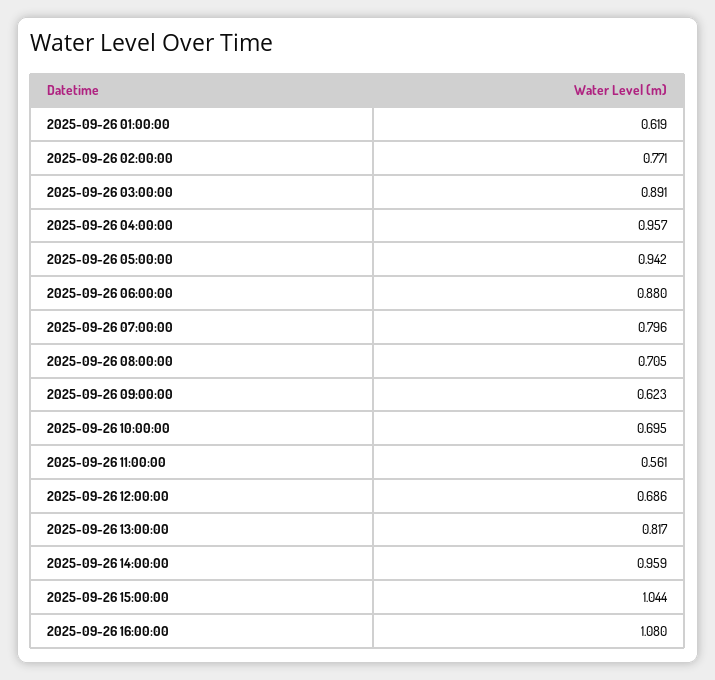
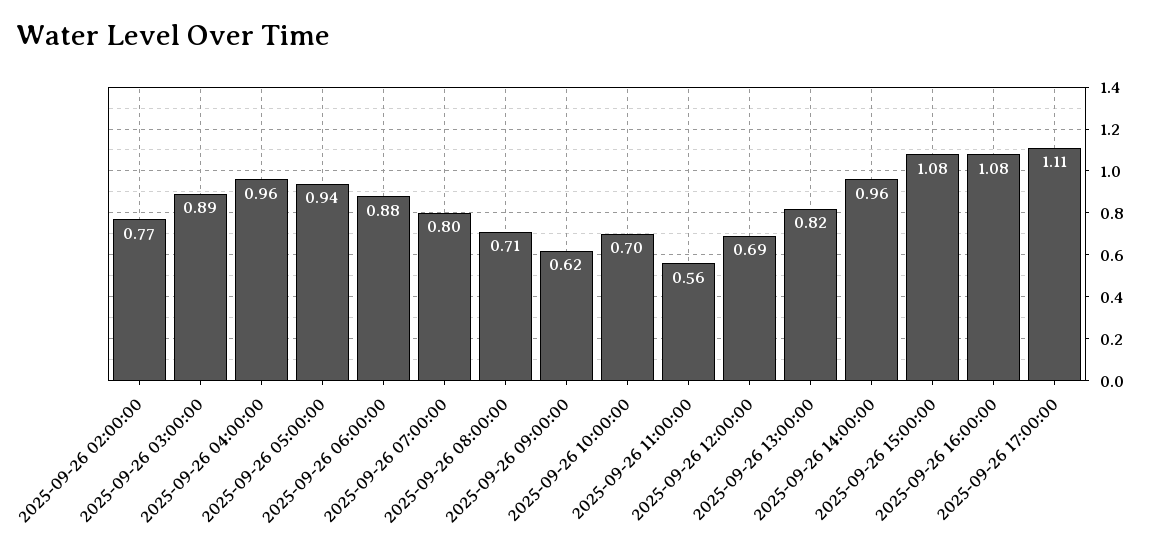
2025-09-26 01:00:00: 0.619 -> none
2025-09-26 15:00:00: 1.044 -> 1.08
2025-09-26 17:00:00: none -> 1.11

